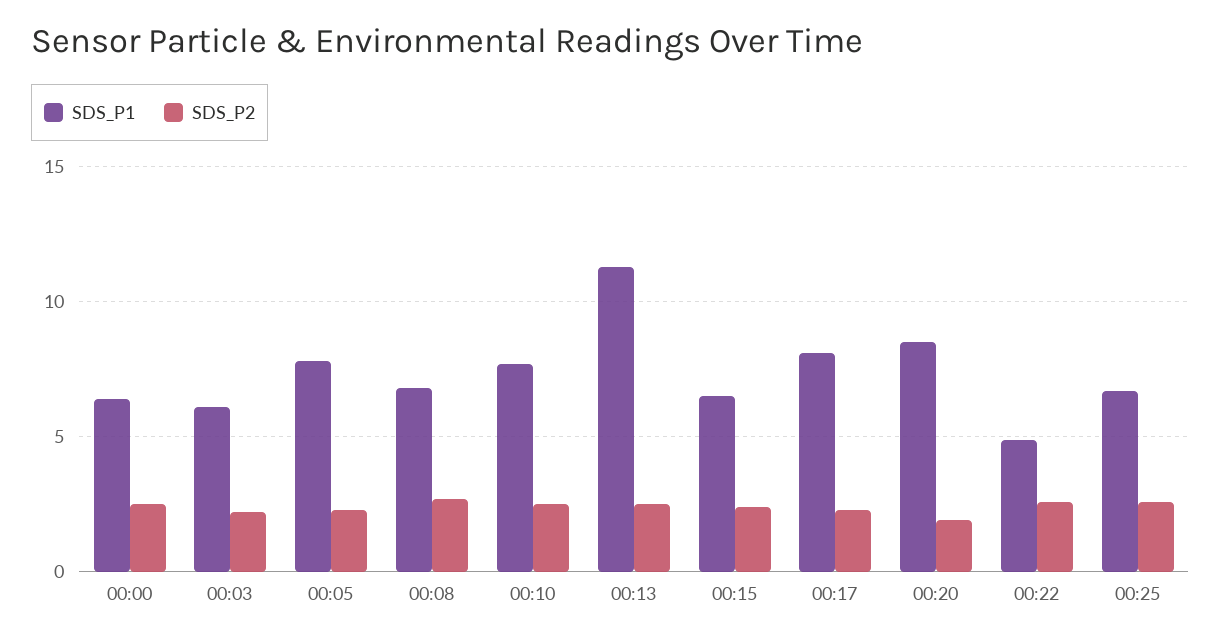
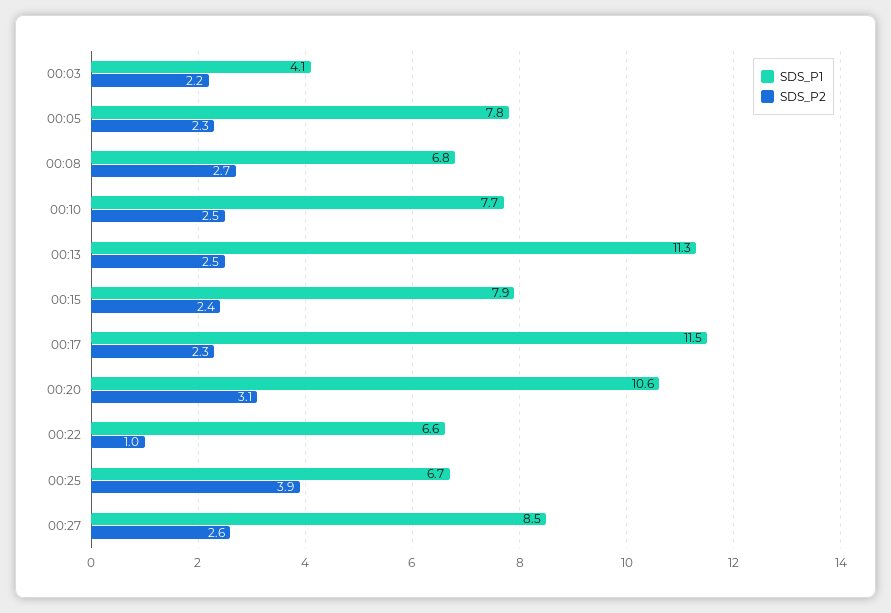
SDS_P1, 00:00: 6.5 -> none
SDS_P2, 00:00: 2.5 -> none
SDS_P1, 00:03: 6 -> 4.1
SDS_P1, 00:15: 6.5 -> 7.9
SDS_P1, 00:17: 8 -> 11.5
SDS_P1, 00:20: 8.5 -> 10.6
SDS_P2, 00:20: 2 -> 3.1
SDS_P1, 00:22: 5 -> 6.6
SDS_P2, 00:22: 2.5 -> 1
SDS_P2, 00:25: 2.5 -> 3.9
SDS_P1, 00:27: none -> 8.5
SDS_P2, 00:27: none -> 2.6

